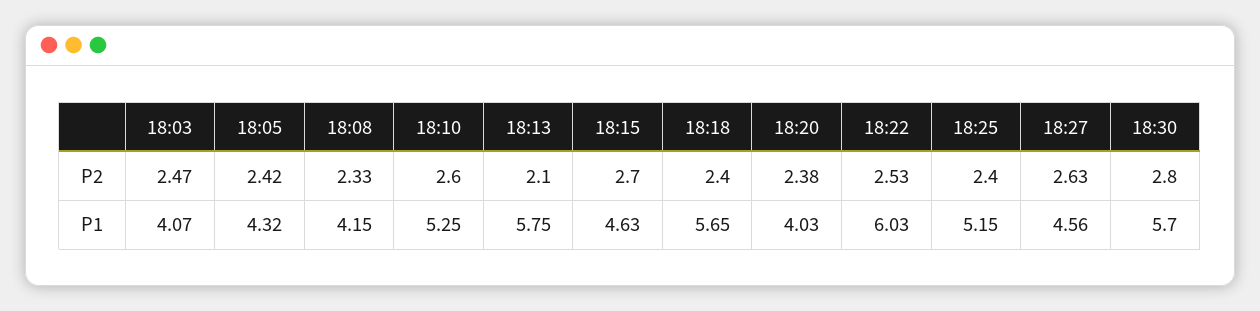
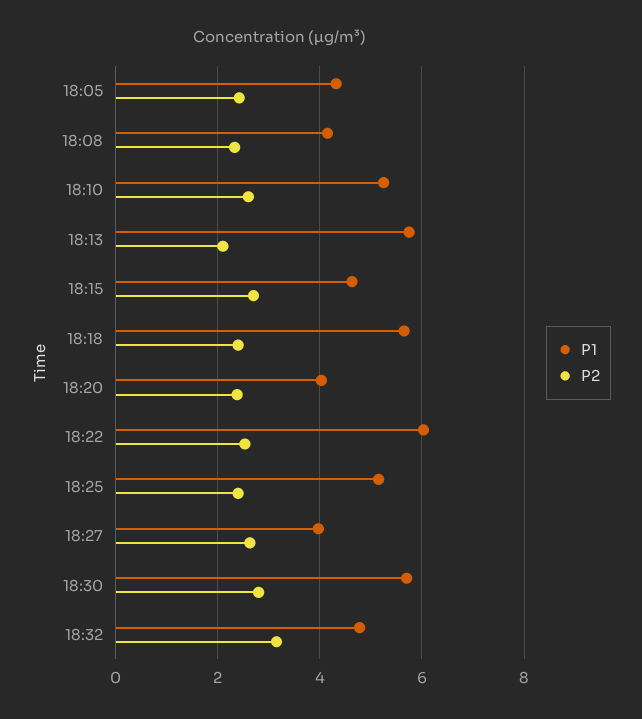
P2, 18:03: 2.47 -> none
P1, 18:03: 4.07 -> none
P1, 18:27: 4.56 -> 4
P1, 18:32: none -> 4.8
P2, 18:32: none -> 3.2

